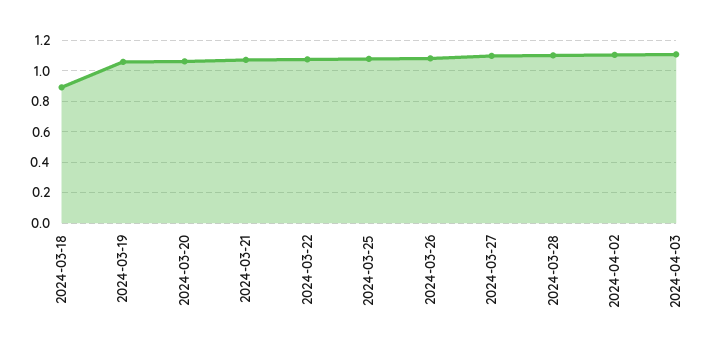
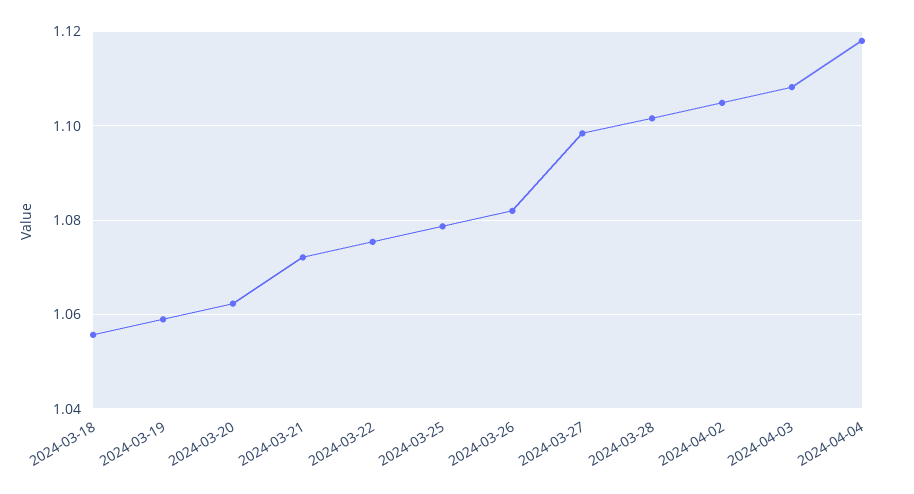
2024-03-18: 0.9 -> 1.056
2024-04-04: none -> 1.118

